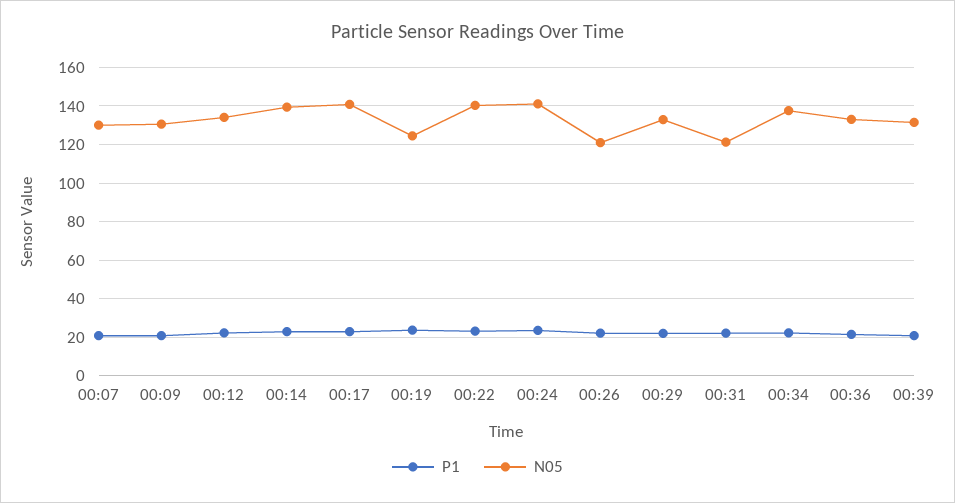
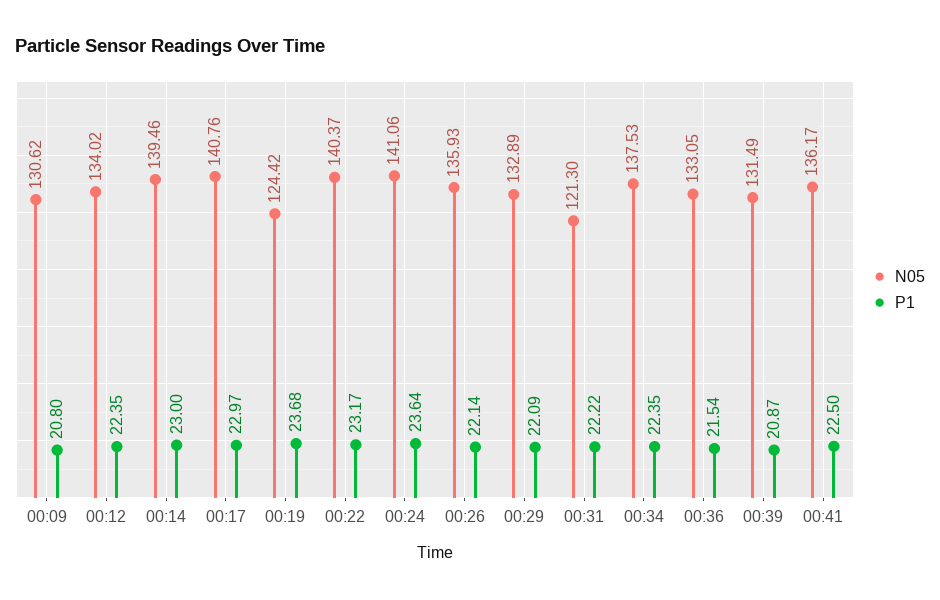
P1, 00:07: 20 -> none
N05, 00:07: 130 -> none
N05, 00:26: 120 -> 135.93
N05, 00:41: none -> 136.17
P1, 00:41: none -> 22.5

